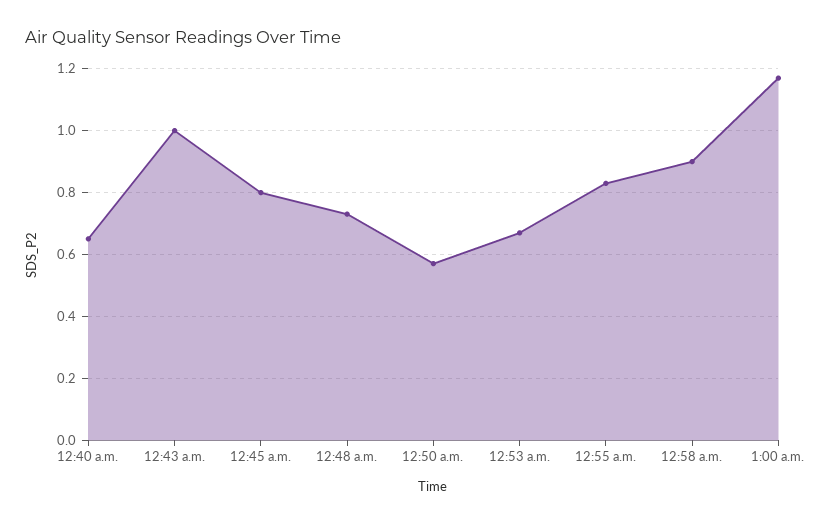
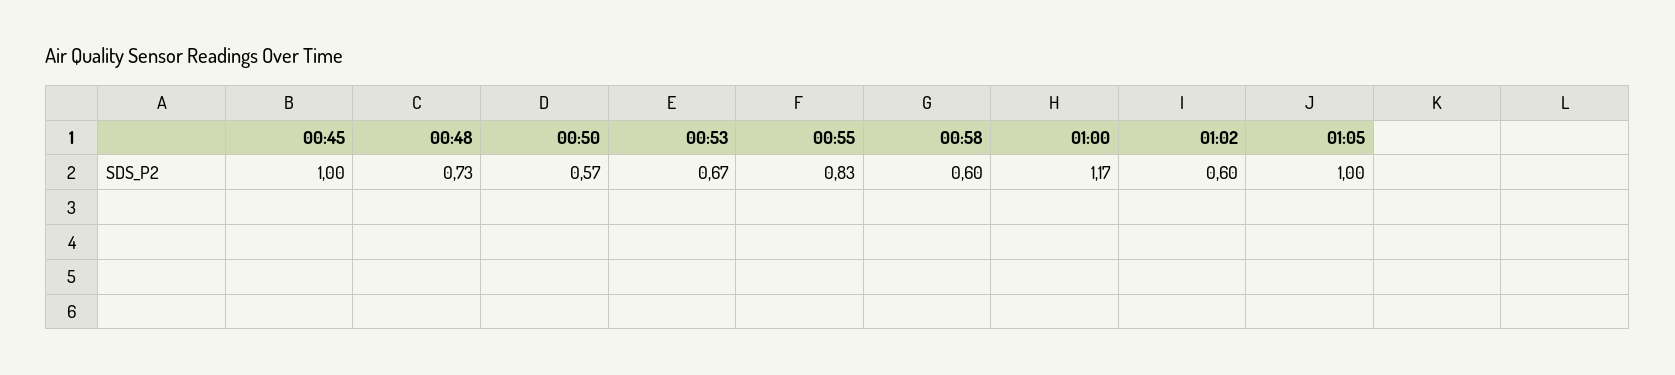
12:40 a.m.: 0.65 -> none
12:43 a.m.: 1 -> none
12:45 a.m.: 0.8 -> 1
12:58 a.m.: 0.9 -> 0.6
01:02: none -> 0.6
01:05: none -> 1

